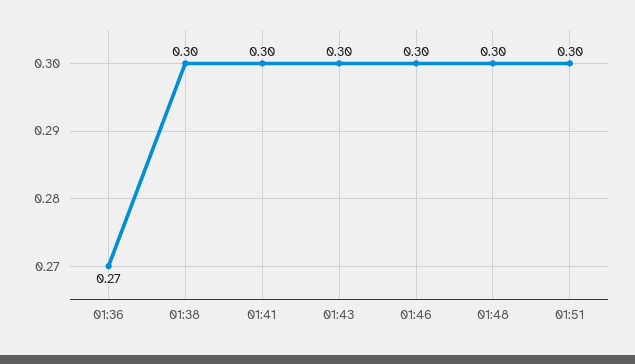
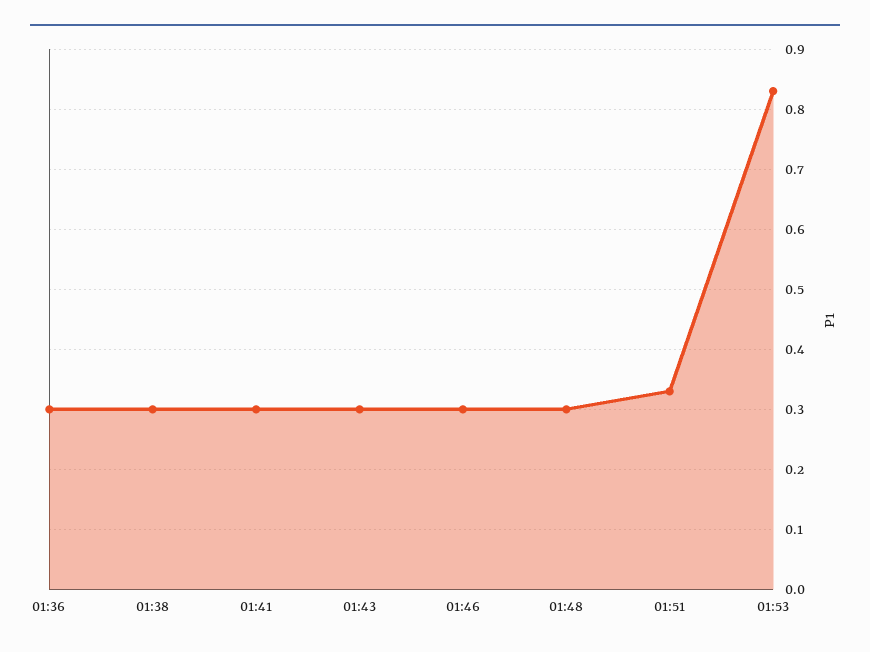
01:36: 0.27 -> 0.3
01:51: 0.3 -> 0.33
01:53: none -> 0.83

